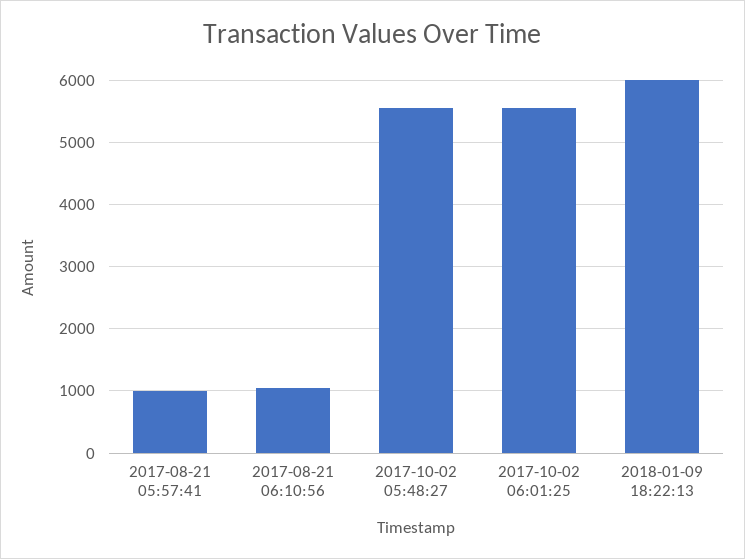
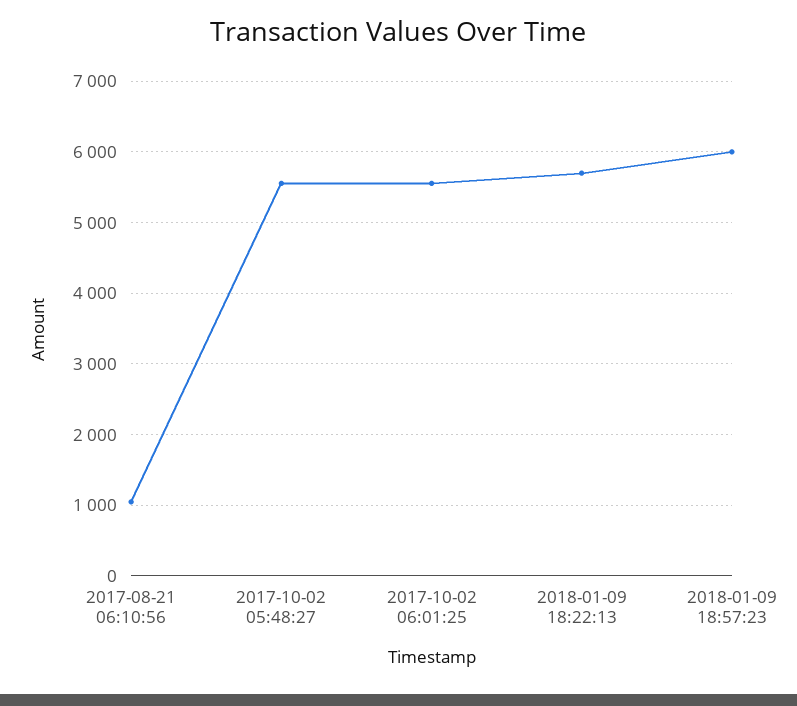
2017-08-21 05:57:41: 1000 -> none
2018-01-09 18:22:13: 6000 -> 5700
2018-01-09 18:57:23: none -> 6000

